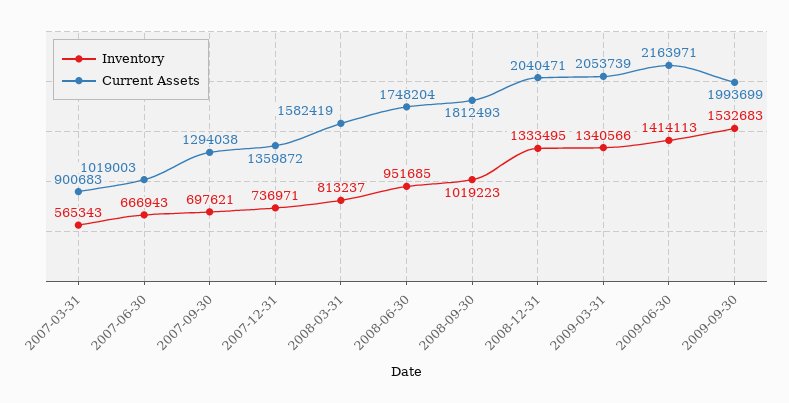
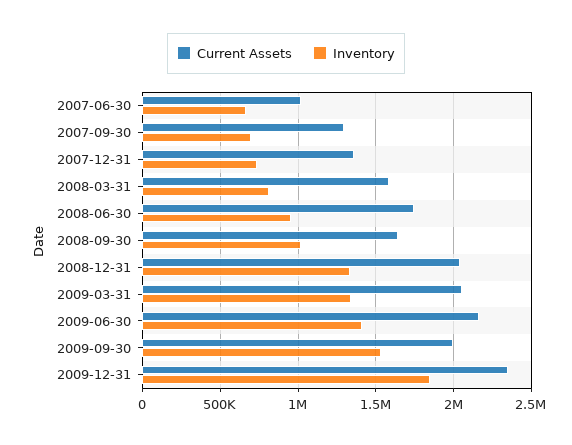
Inventory, 2007-03-31: 565343 -> none
Current Assets, 2007-03-31: 900683 -> none
Current Assets, 2008-09-30: 1812493 -> 1650000
Current Assets, 2009-12-31: none -> 2350000
Inventory, 2009-12-31: none -> 1850000

